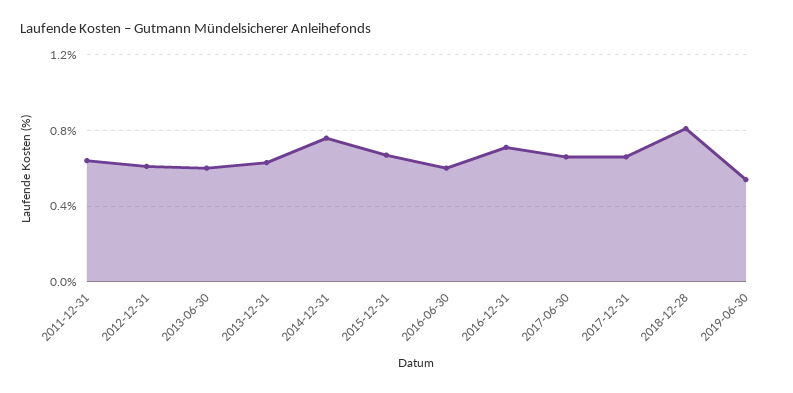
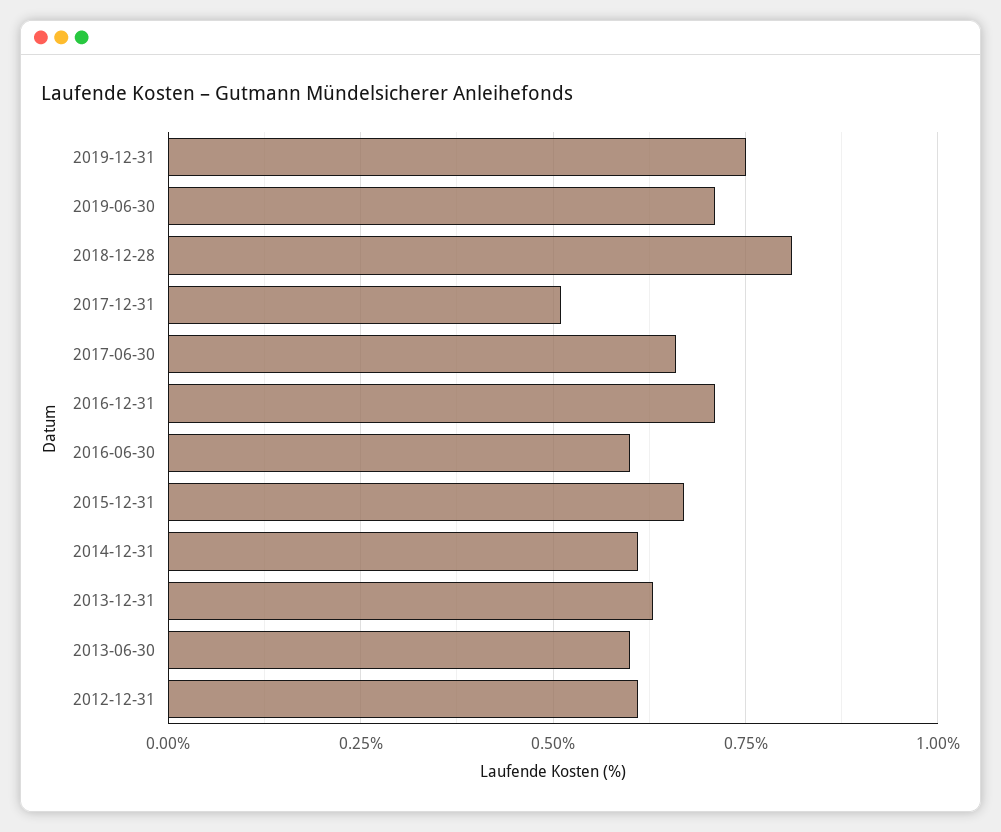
2011-12-31: 0.65 -> none
2014-12-31: 0.75 -> 0.6
2017-12-31: 0.65 -> 0.5
2019-06-30: 0.55 -> 0.7
2019-12-31: none -> 0.75

